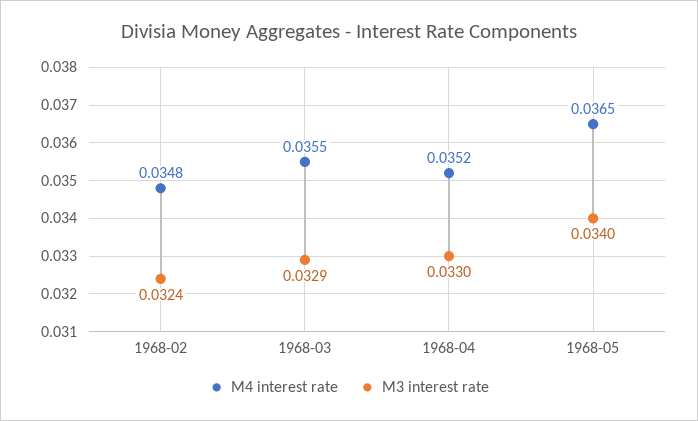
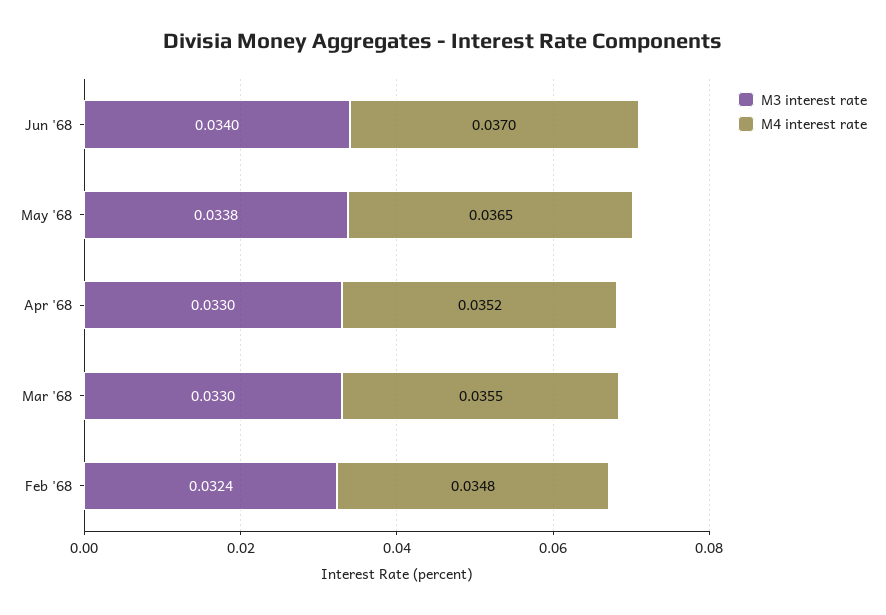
M3 interest rate, 1968-03: 0.0329 -> 0.033
M3 interest rate, 1968-05: 0.034 -> 0.0338
M3 interest rate, Jun '68: none -> 0.034
M4 interest rate, Jun '68: none -> 0.037

